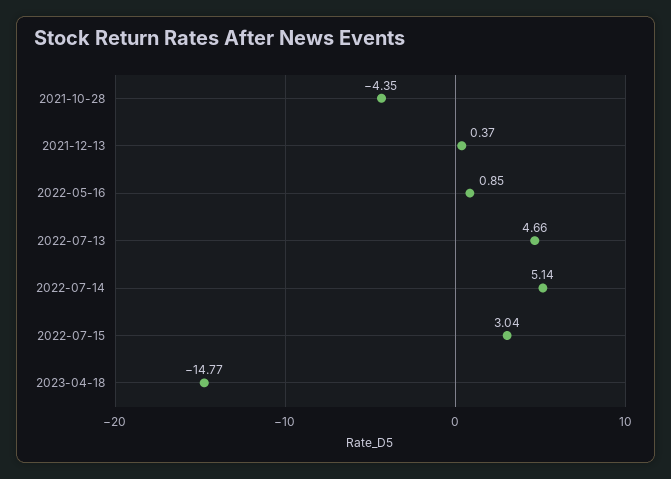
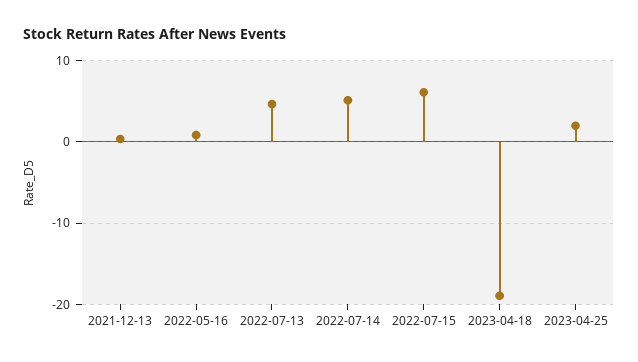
2021-10-28: -4.35 -> none
2022-07-15: 3.04 -> 6
2023-04-18: -14.77 -> -19
2023-04-25: none -> 2

